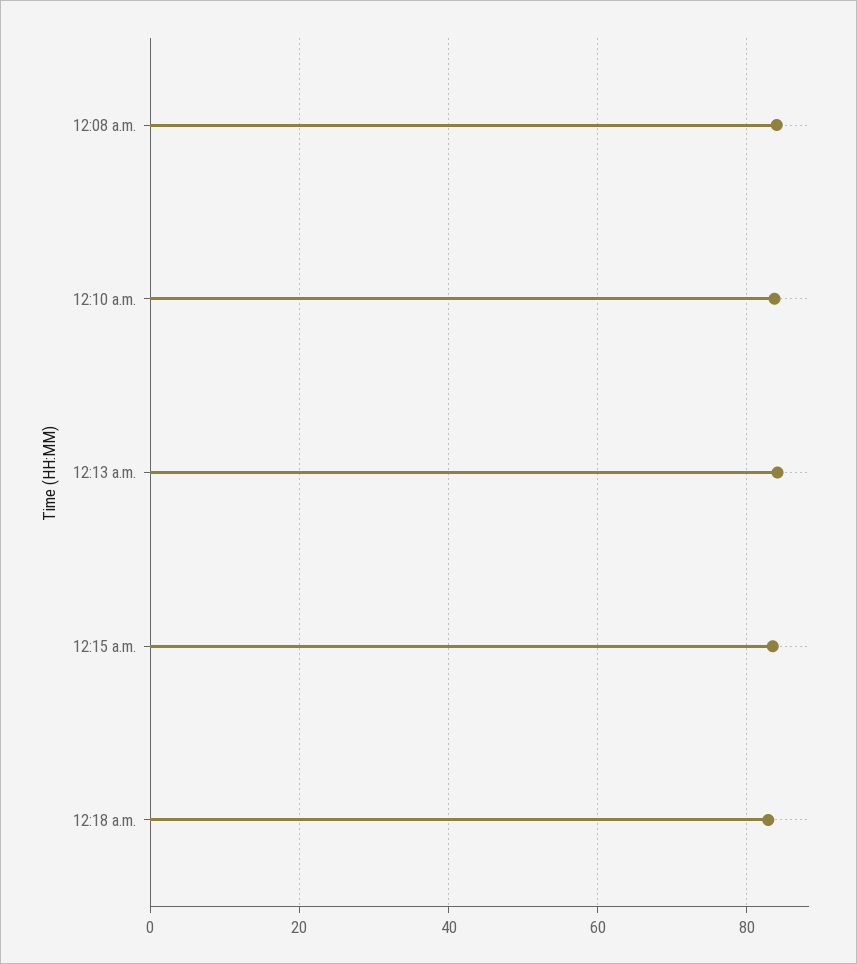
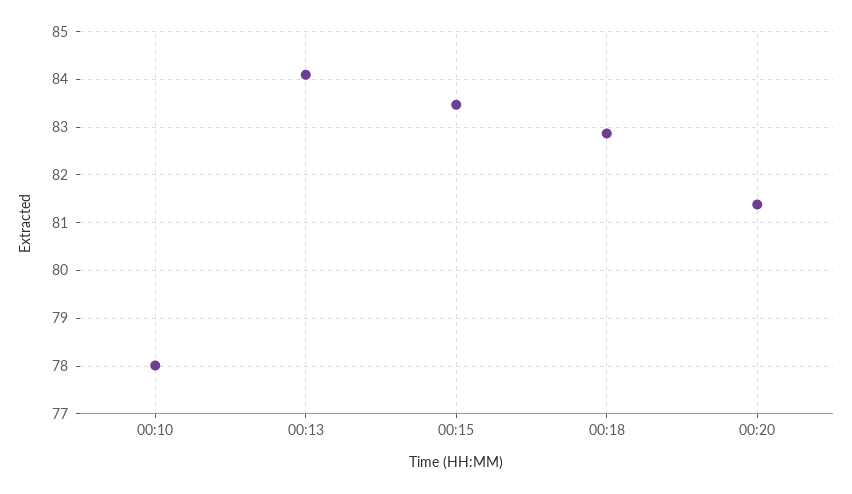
12:08 a.m.: 84 -> none
12:10 a.m.: 84 -> 78
00:20: none -> 81.4

